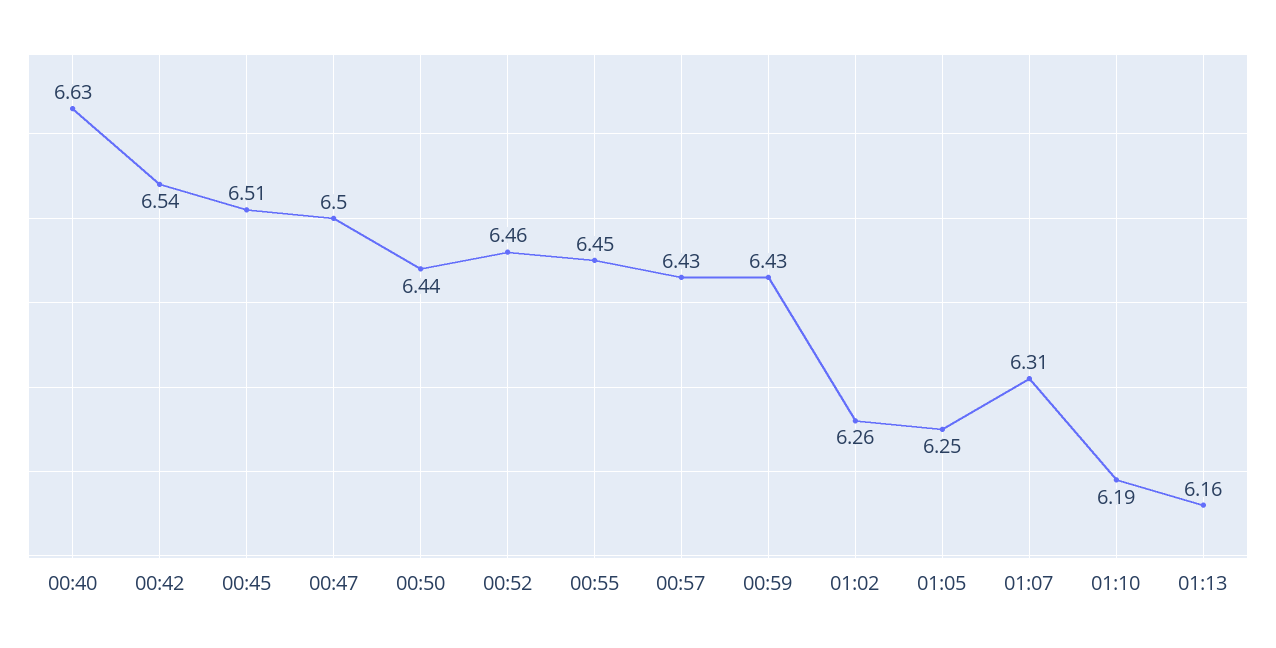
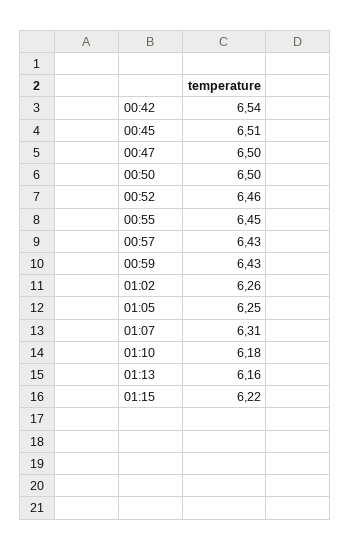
00:40: 6.63 -> none
00:50: 6.44 -> 6.5
01:10: 6.19 -> 6.18
01:15: none -> 6.22

